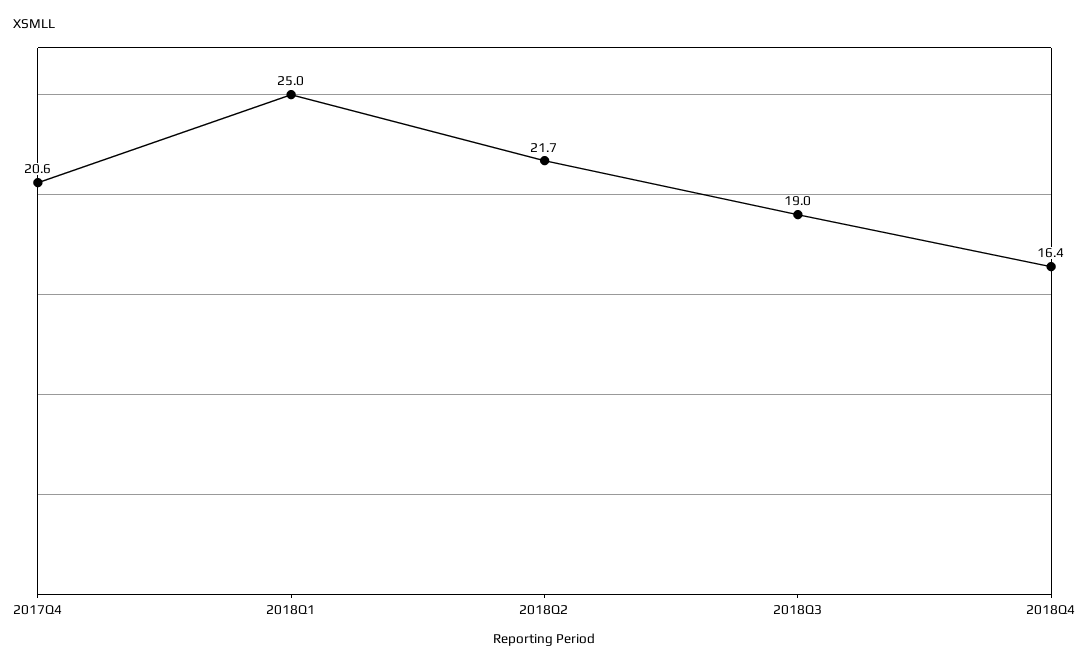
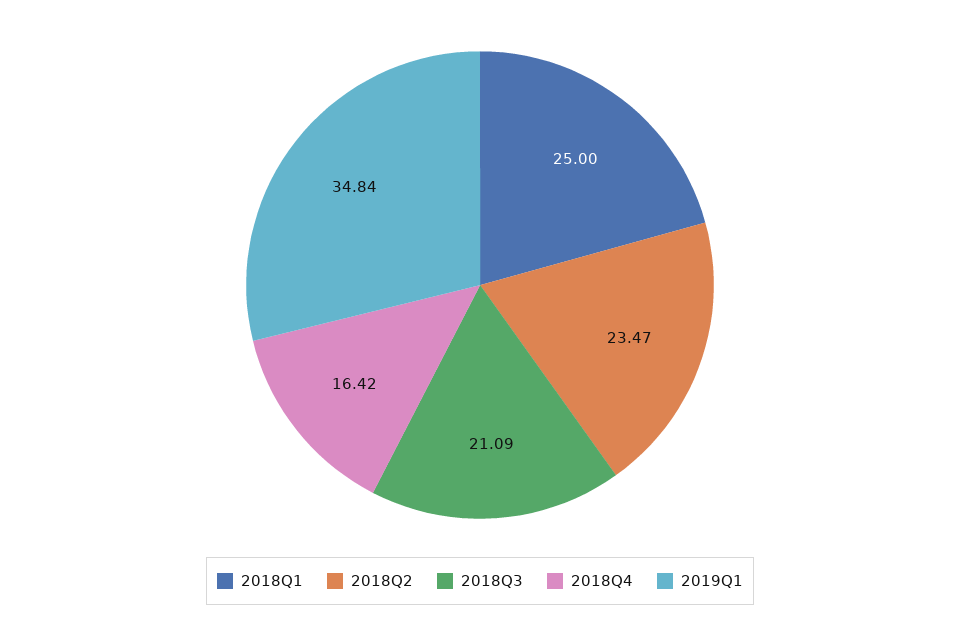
2017Q4: 20.6 -> none
2018Q2: 21.7 -> 23.47
2018Q3: 19 -> 21.09
2019Q1: none -> 34.84

